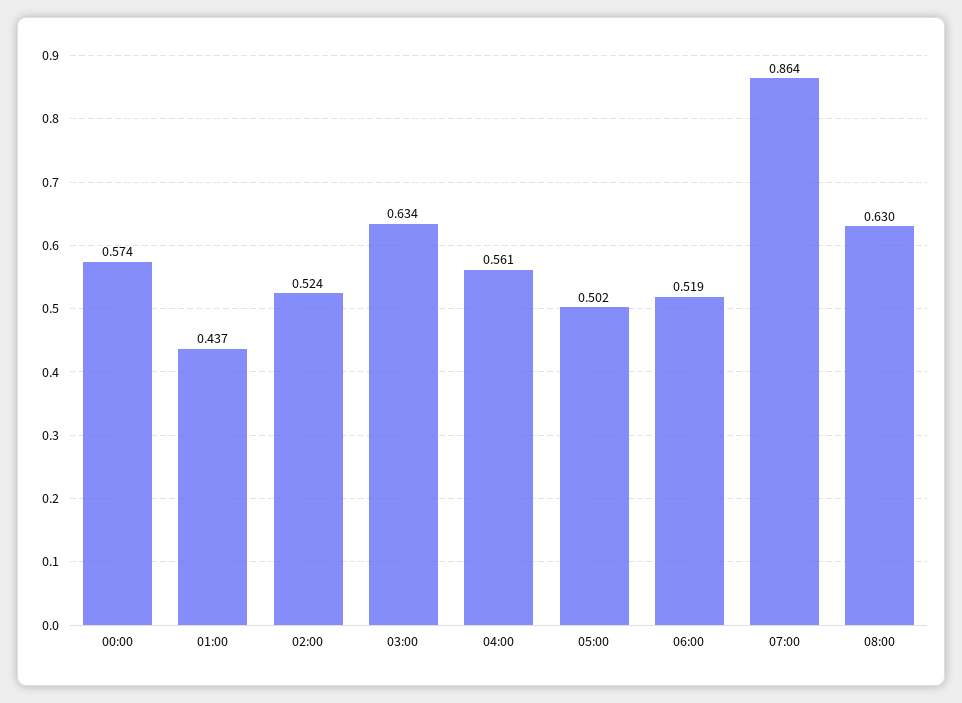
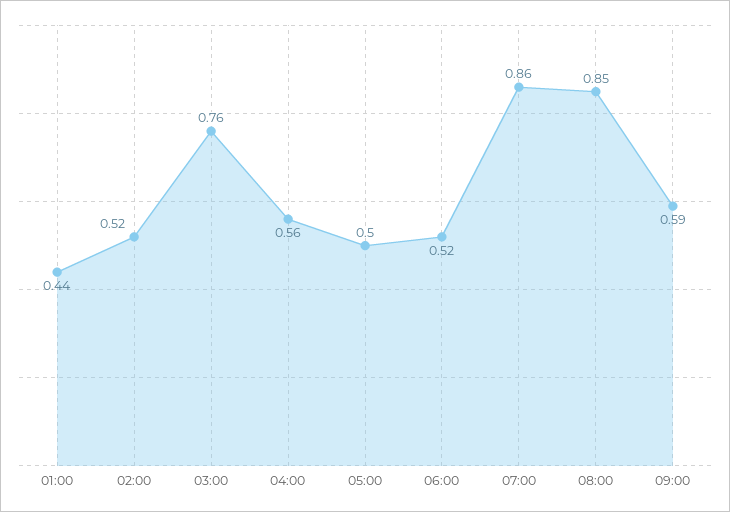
00:00: 0.574 -> none
03:00: 0.634 -> 0.76
08:00: 0.63 -> 0.85
09:00: none -> 0.59

